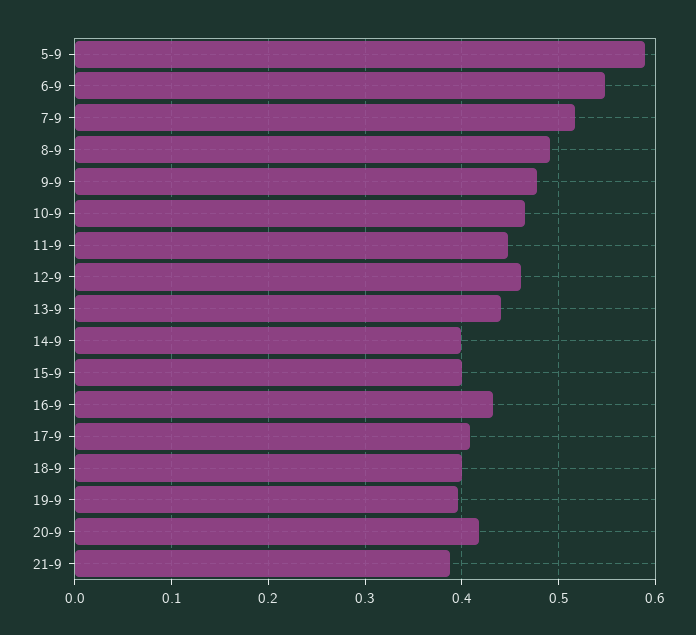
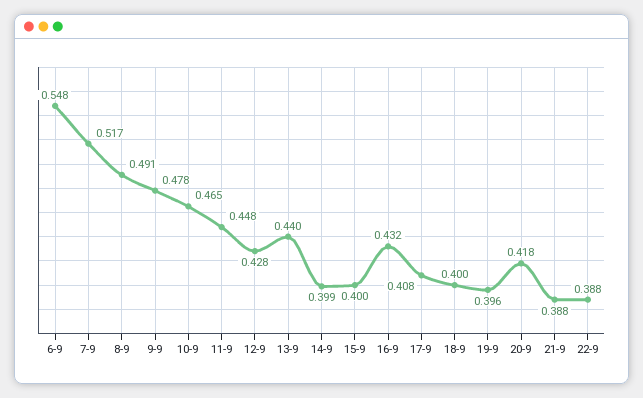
5-9: 0.59 -> none
12-9: 0.46 -> 0.428
22-9: none -> 0.388

